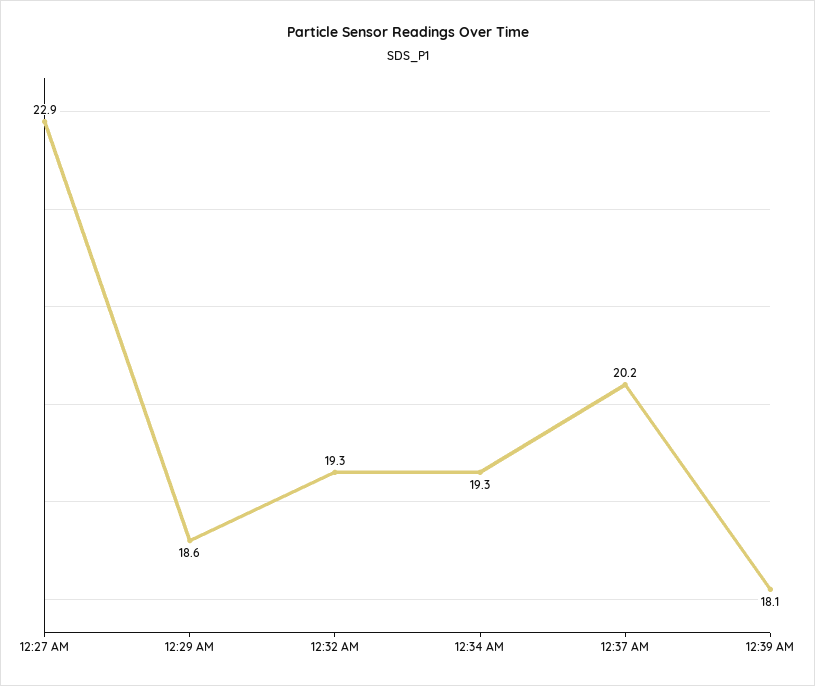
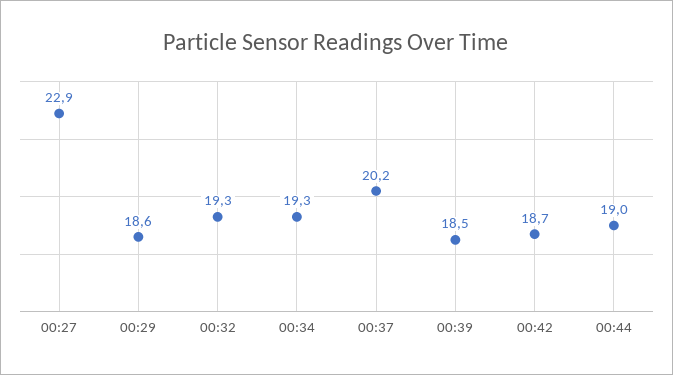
12:39 AM: 18.1 -> 18.5
00:42: none -> 18.7
00:44: none -> 19

